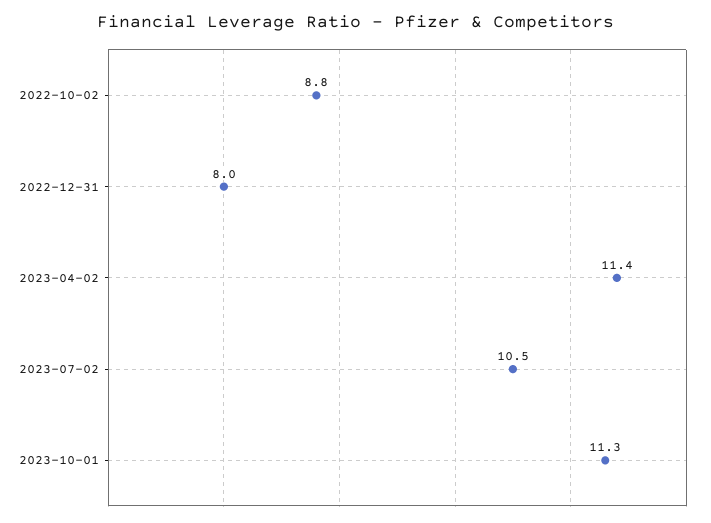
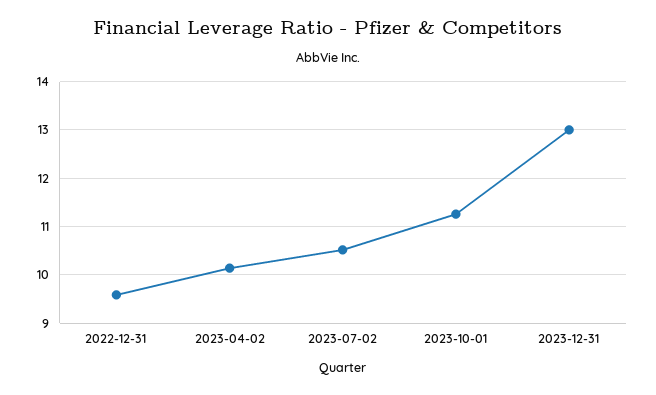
2022-10-02: 8.8 -> none
2022-12-31: 8 -> 9.6
2023-04-02: 11.4 -> 10.2
2023-12-31: none -> 13

